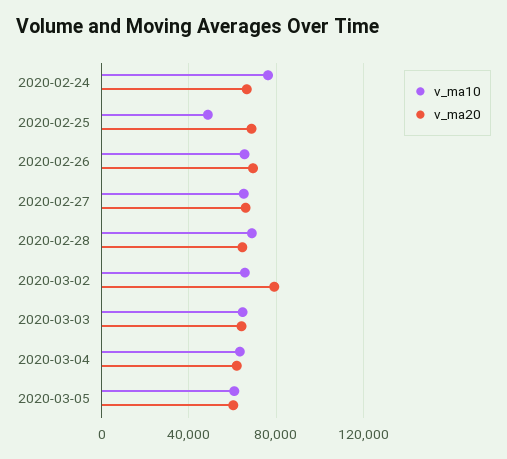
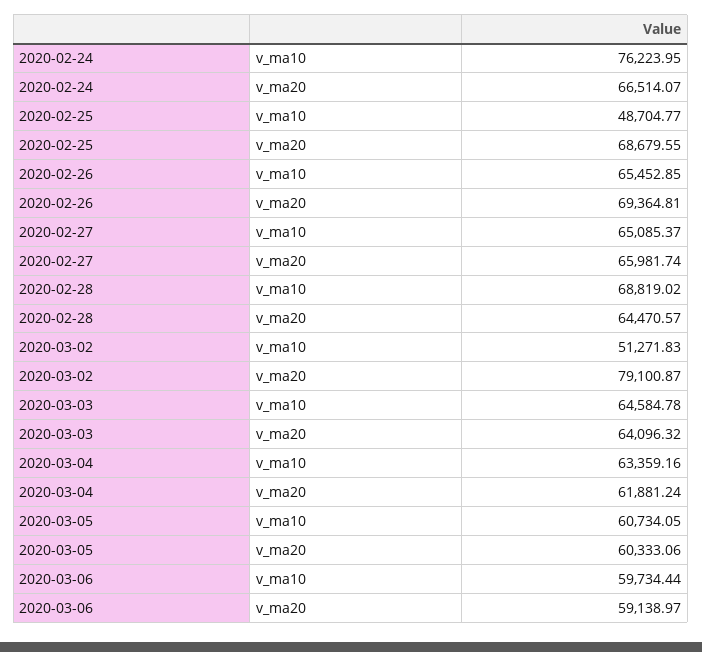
v_ma10, 2020-03-02: 65000 -> 51271.83
v_ma10, 2020-03-06: none -> 59734.44
v_ma20, 2020-03-06: none -> 59138.97

